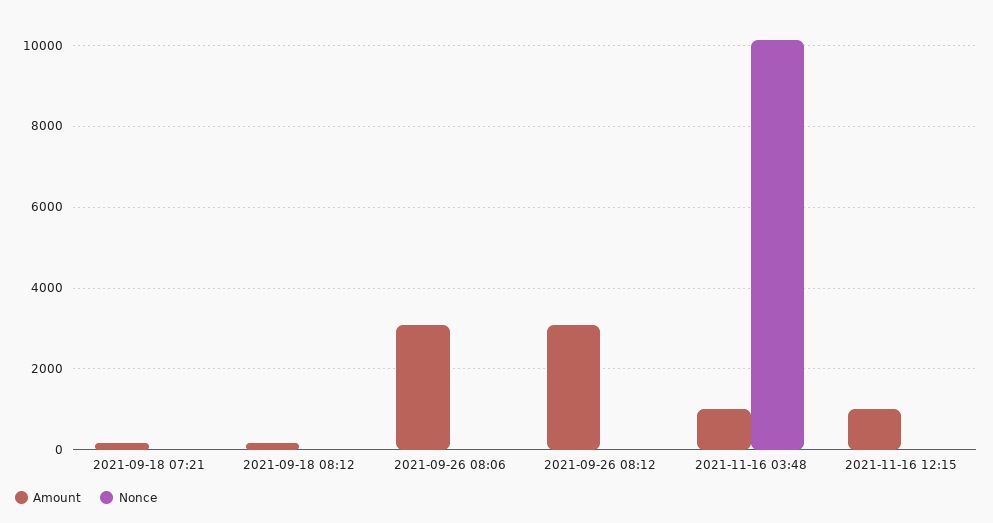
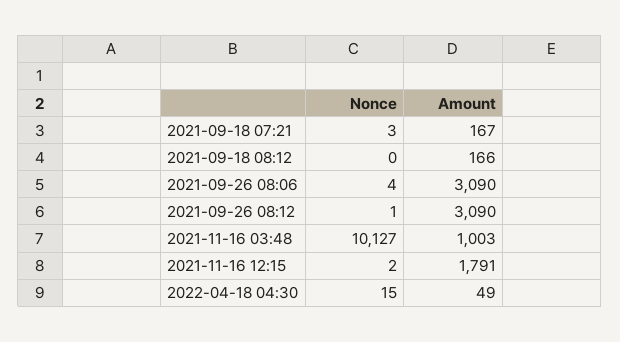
Amount, 2021-11-16 12:15: 1000 -> 1791
Nonce, 2022-04-18 04:30: none -> 15
Amount, 2022-04-18 04:30: none -> 49

